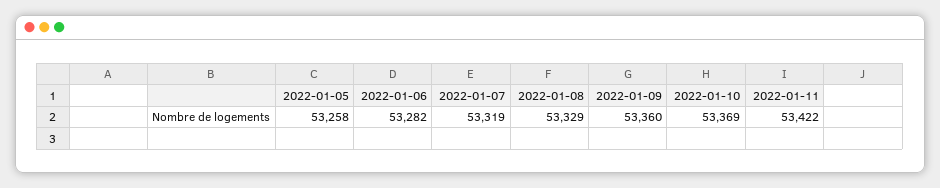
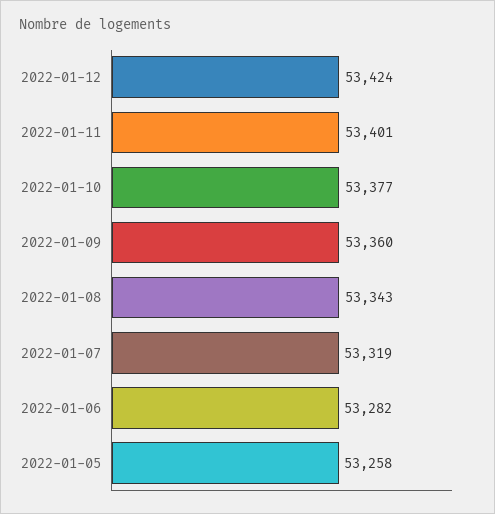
2022-01-08: 53329 -> 53343
2022-01-10: 53369 -> 53377
2022-01-11: 53422 -> 53401
2022-01-12: none -> 53424

